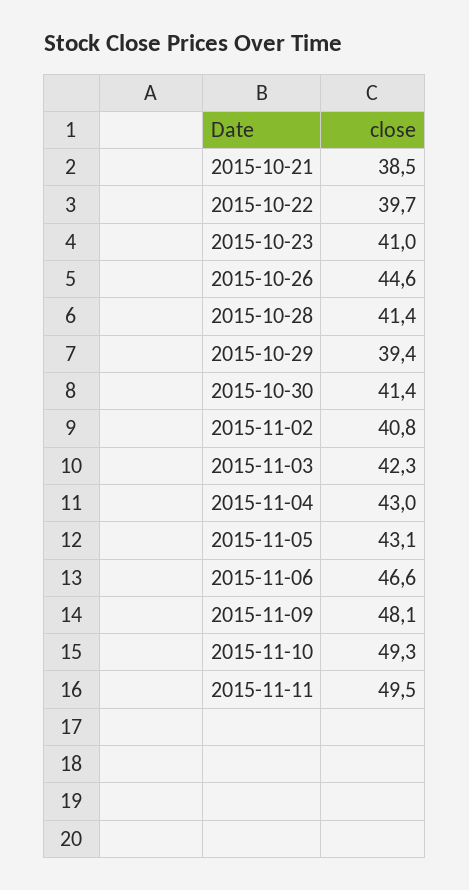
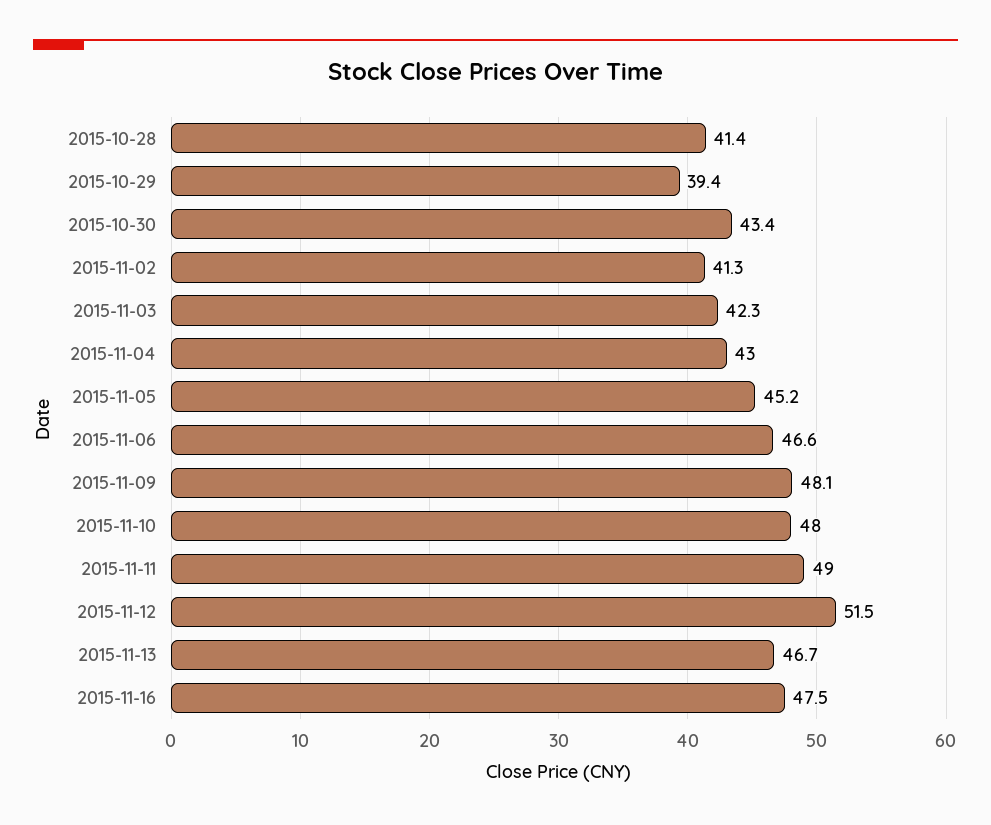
2015-10-21: 38.5 -> none
2015-10-22: 39.7 -> none
2015-10-23: 41 -> none
2015-10-26: 44.6 -> none
2015-10-30: 41.4 -> 43.4
2015-11-02: 40.8 -> 41.3
2015-11-05: 43.1 -> 45.2
2015-11-10: 49.3 -> 48
2015-11-11: 49.5 -> 49
2015-11-12: none -> 51.5
2015-11-13: none -> 46.7
2015-11-16: none -> 47.5

